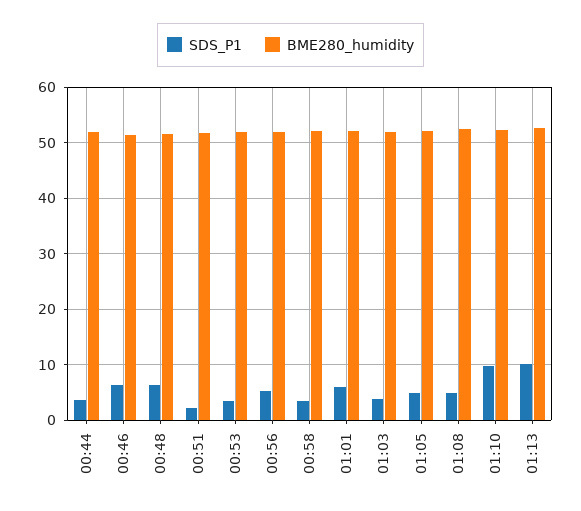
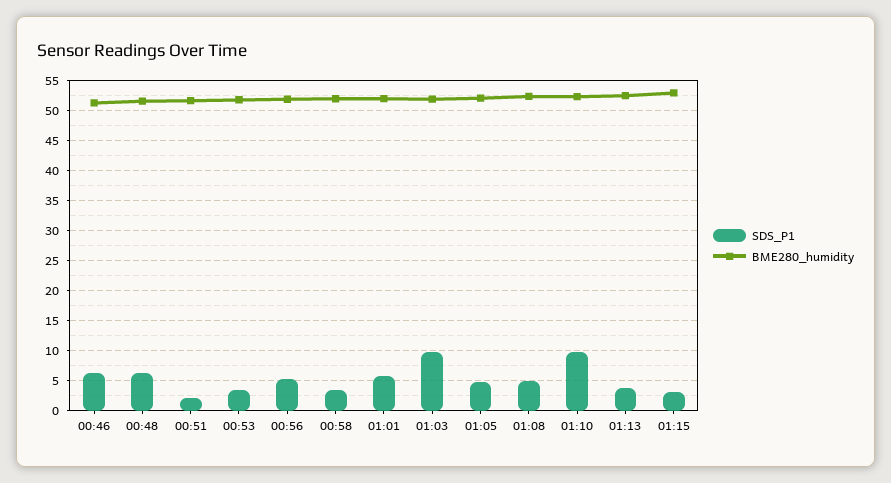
SDS_P1, 00:44: 4 -> none
BME280_humidity, 00:44: 52 -> none
SDS_P1, 01:03: 4 -> 10
SDS_P1, 01:13: 10 -> 4
SDS_P1, 01:15: none -> 3
BME280_humidity, 01:15: none -> 53

